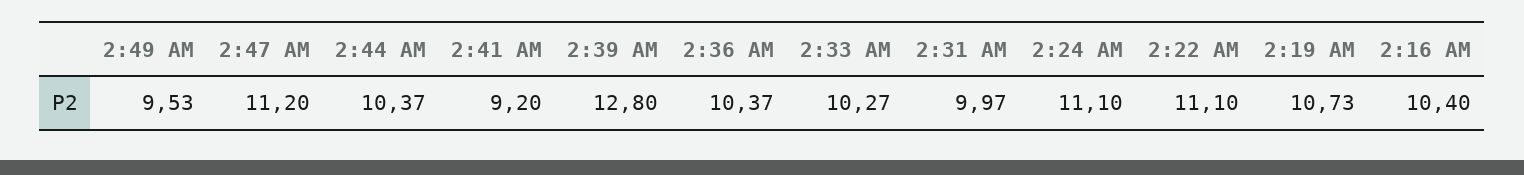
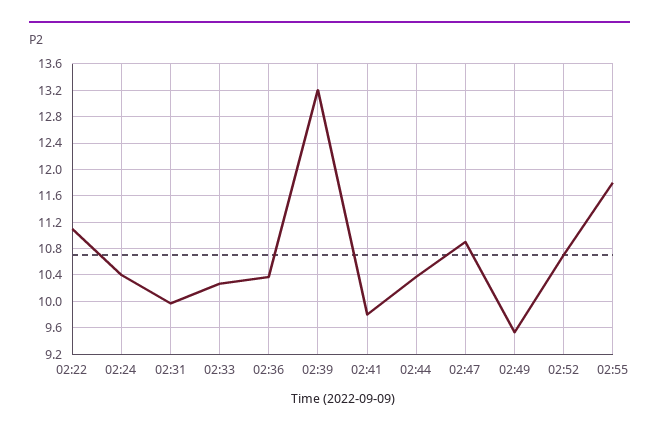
2:47 AM: 11.2 -> 10.9
2:41 AM: 9.2 -> 9.8
2:39 AM: 12.8 -> 13.2
2:24 AM: 11.1 -> 10.4
2:19 AM: 10.73 -> none
2:16 AM: 10.4 -> none
02:52: none -> 10.7
02:55: none -> 11.8

